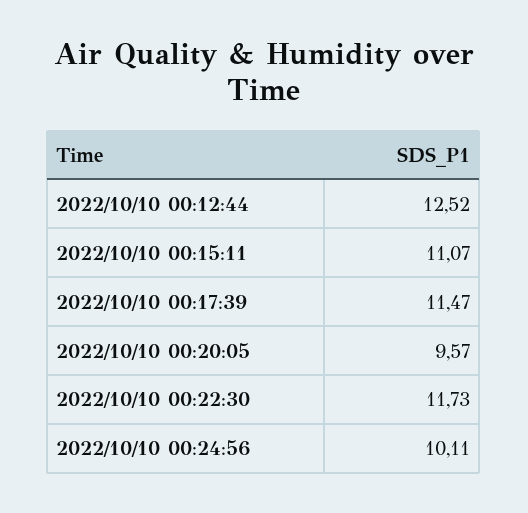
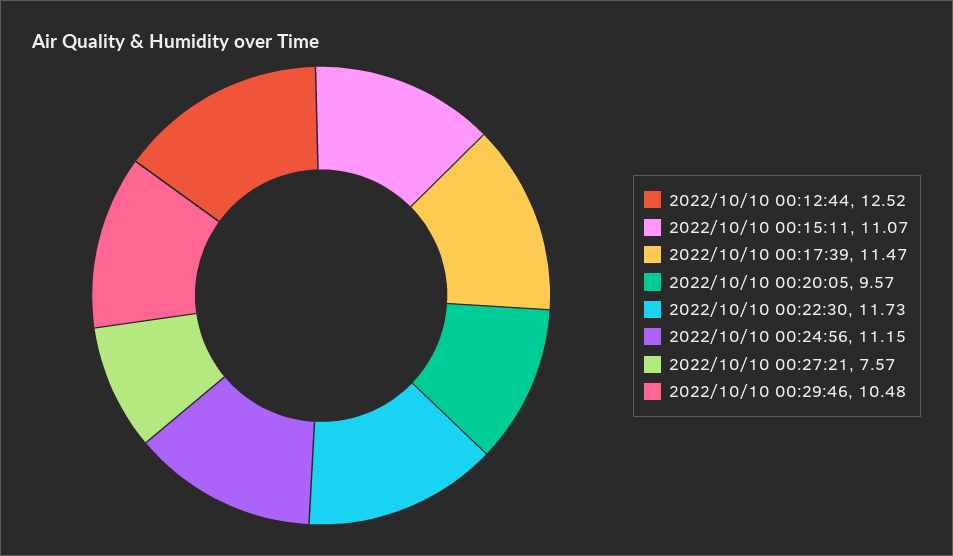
2022/10/10 00:24:56: 10.11 -> 11.15
2022/10/10 00:27:21: none -> 7.57
2022/10/10 00:29:46: none -> 10.48

